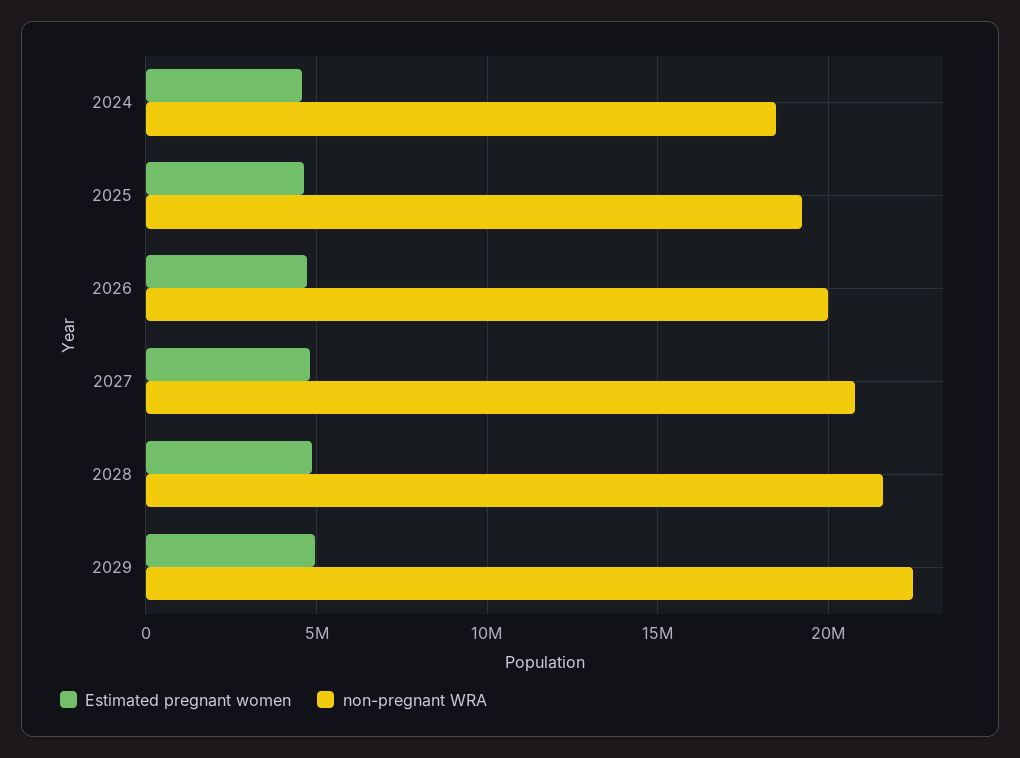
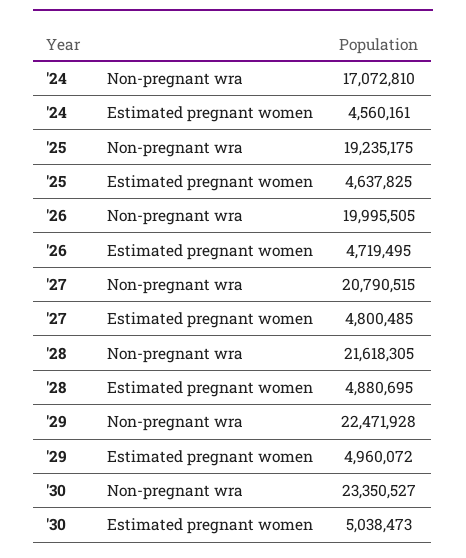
non-pregnant WRA, 2024: 18500000 -> 17072810
non-pregnant WRA, '30: none -> 23350527
Estimated pregnant women, '30: none -> 5038473

